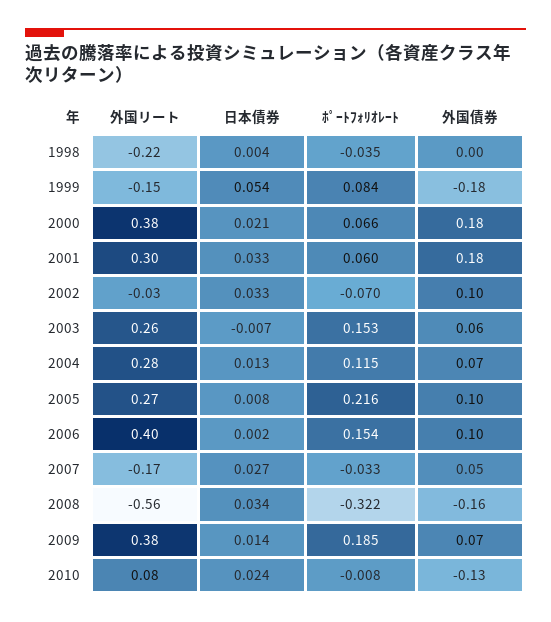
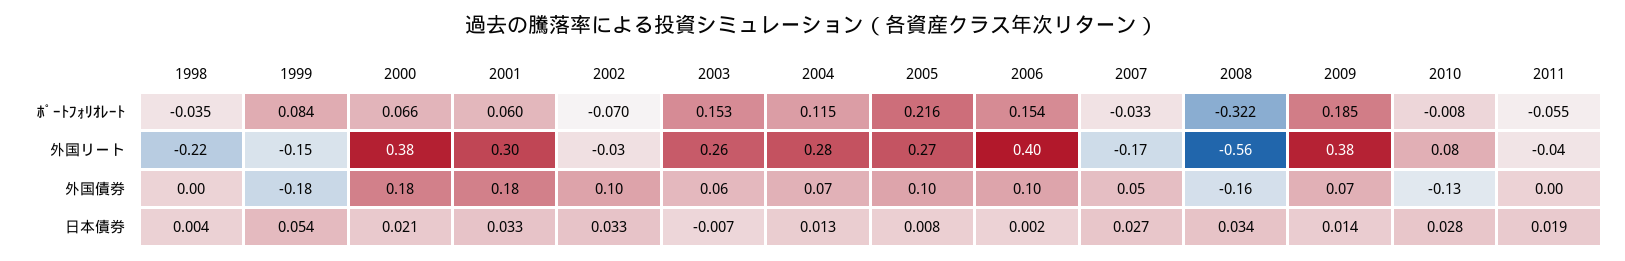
日本債券, 2010: 0.024 -> 0.028
ﾎﾟｰﾄﾌｫﾘｵﾚｰﾄ, 2011: none -> -0.055
外国リート, 2011: none -> -0.04
外国債券, 2011: none -> 0
日本債券, 2011: none -> 0.019

